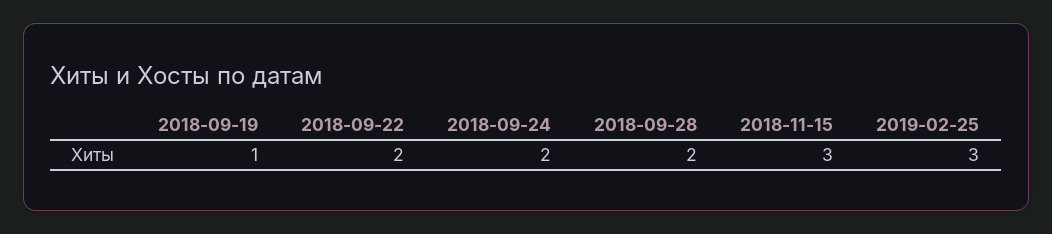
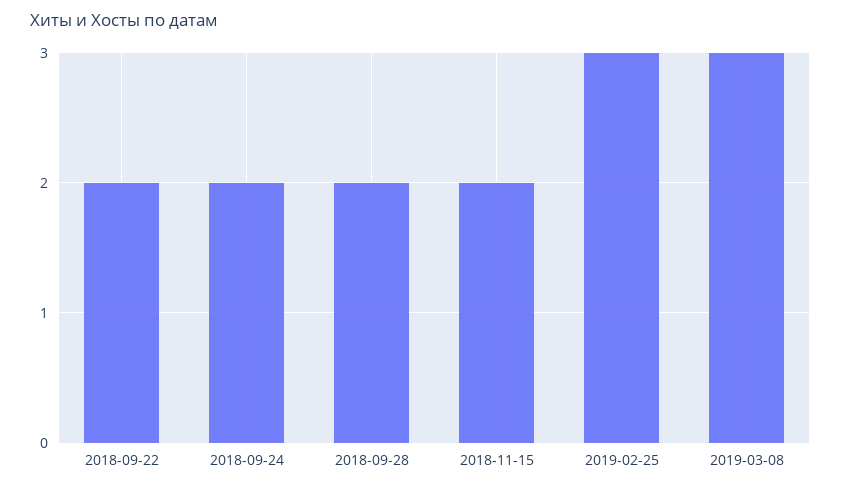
2018-09-19: 1 -> none
2018-11-15: 3 -> 2
2019-03-08: none -> 3

